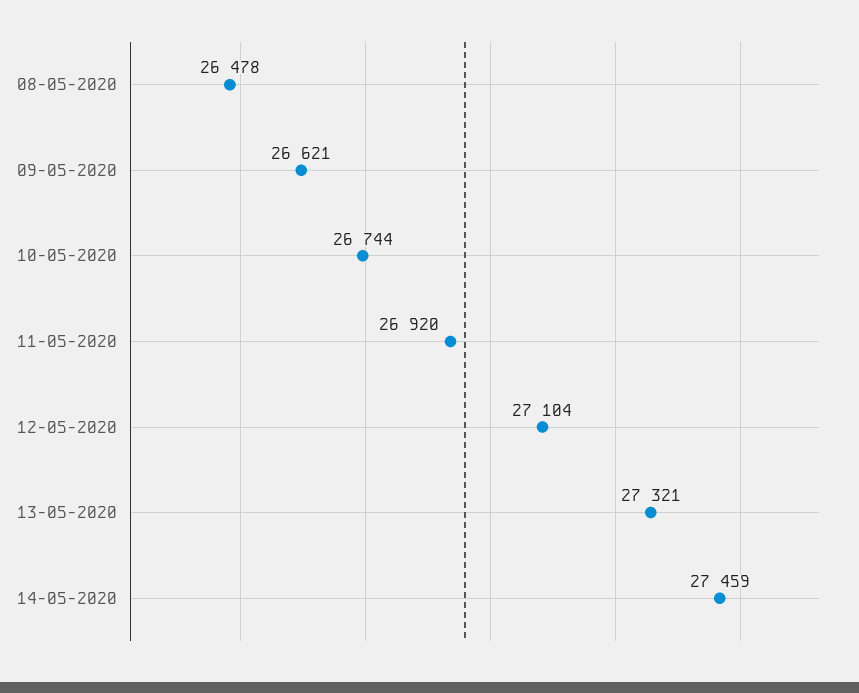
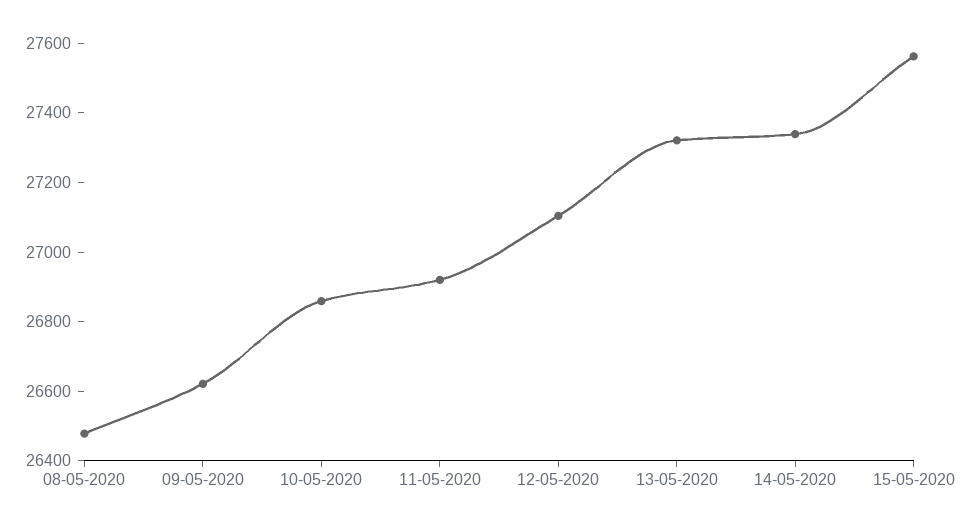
10-05-2020: 26744 -> 26850
14-05-2020: 27459 -> 27350
15-05-2020: none -> 27550

